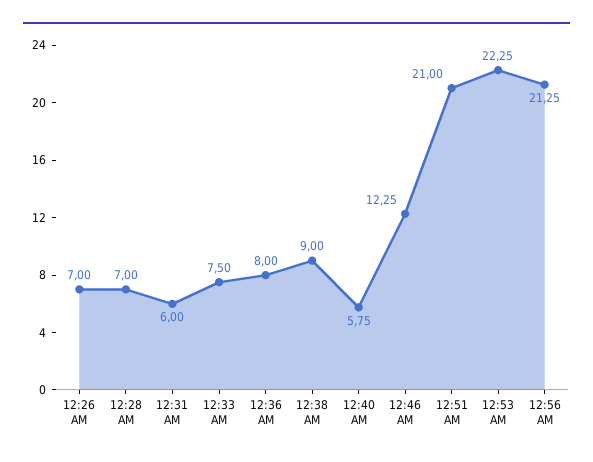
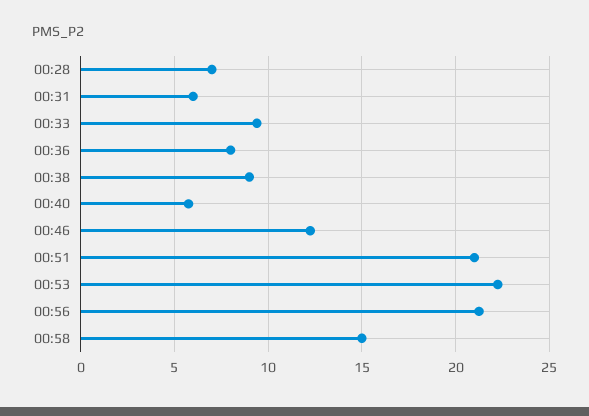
12:26 AM: 7 -> none
12:33 AM: 7.5 -> 9.5
00:58: none -> 15

